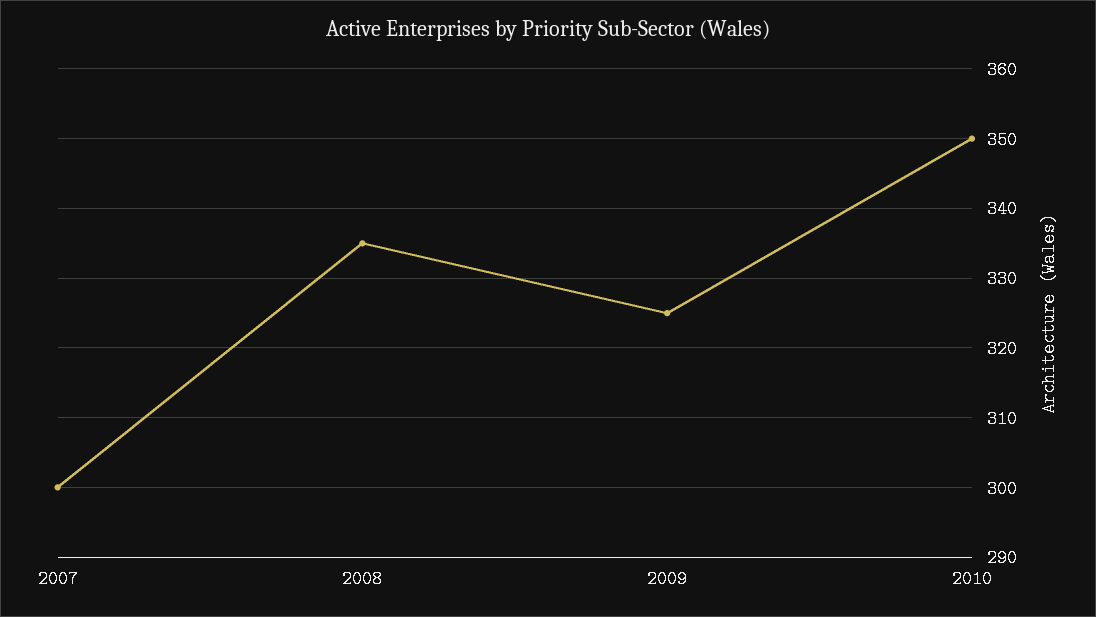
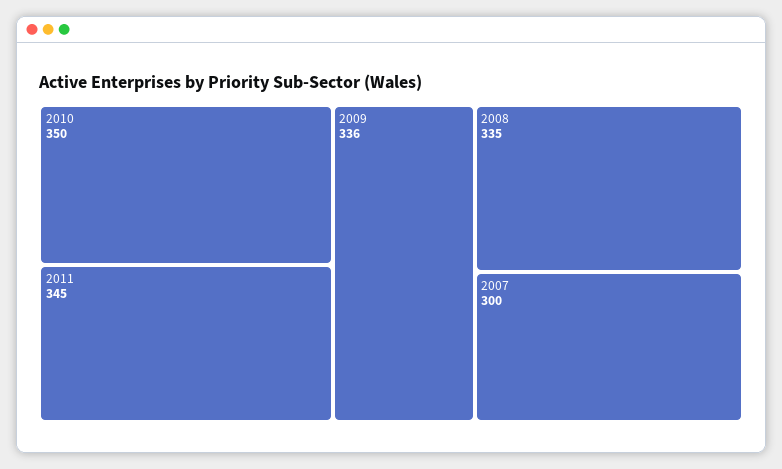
2009: 325 -> 336
2011: none -> 345

